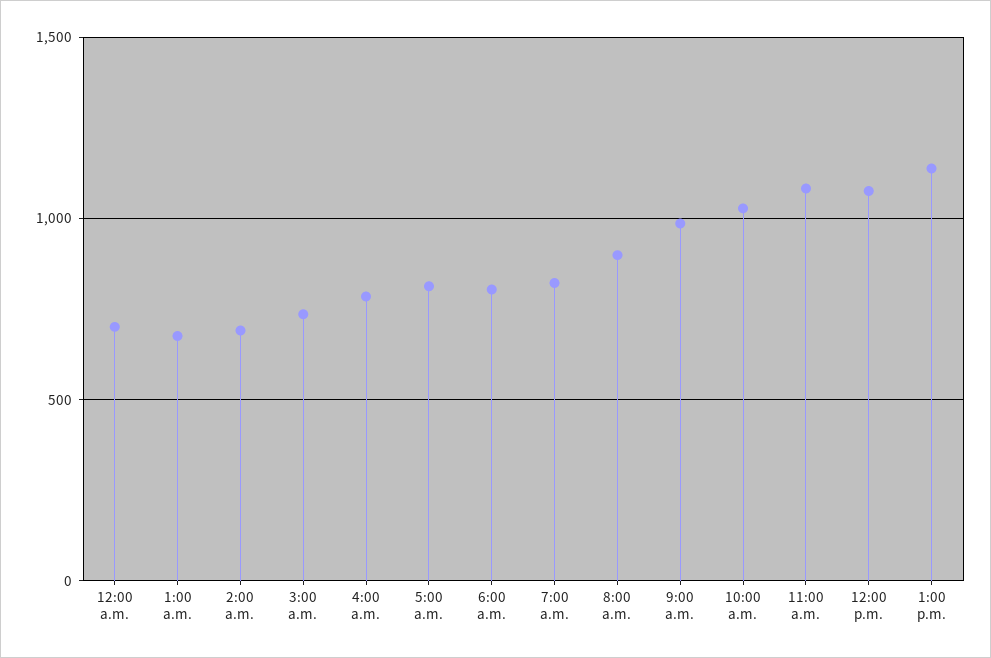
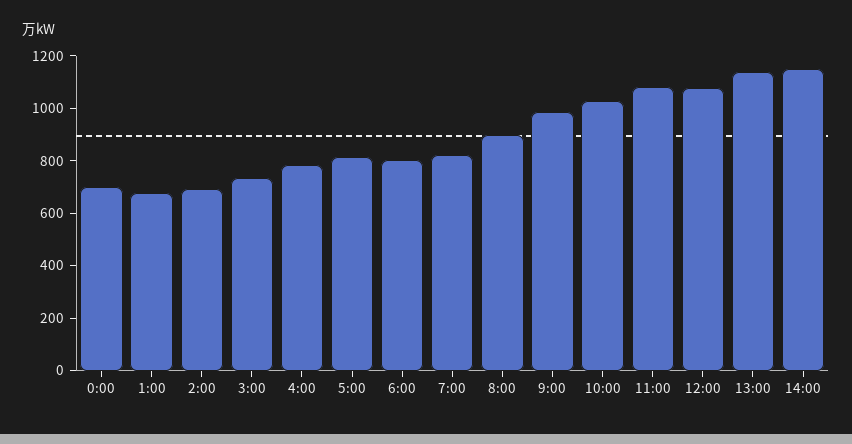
14:00: none -> 1150

